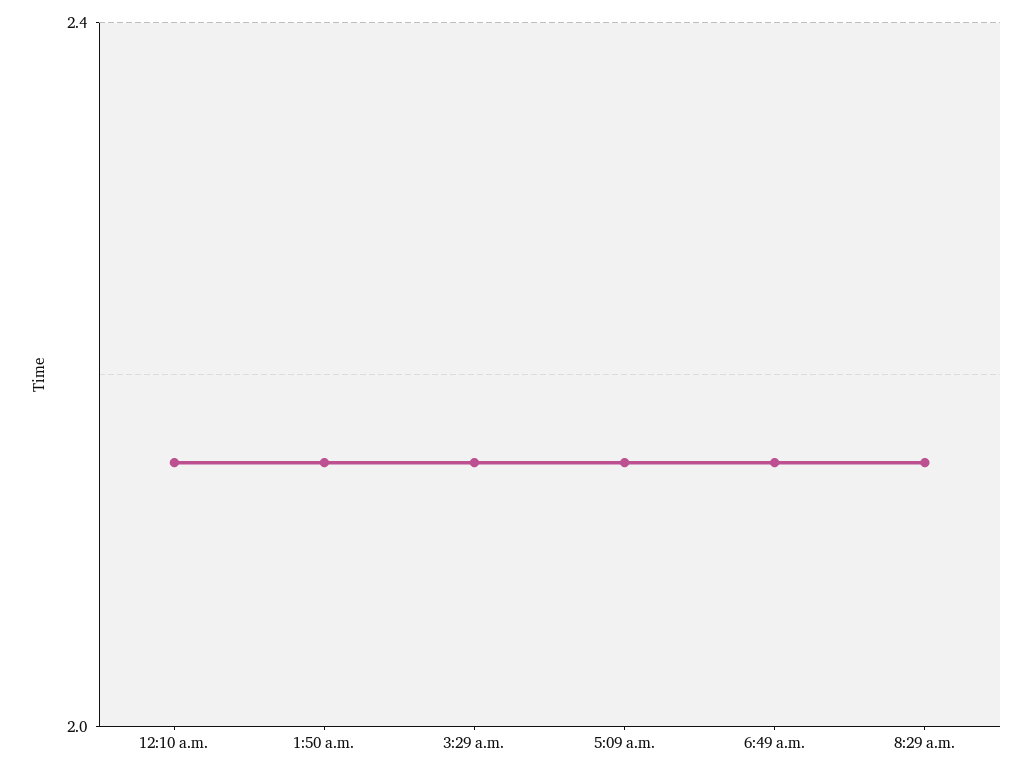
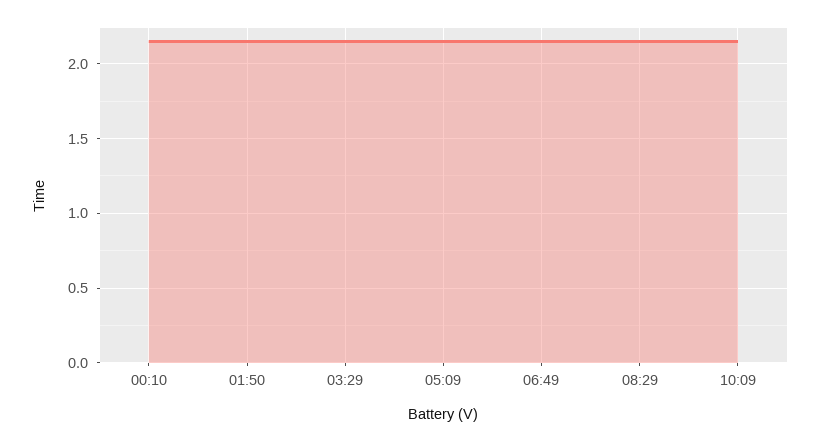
10:09: none -> 2.15

